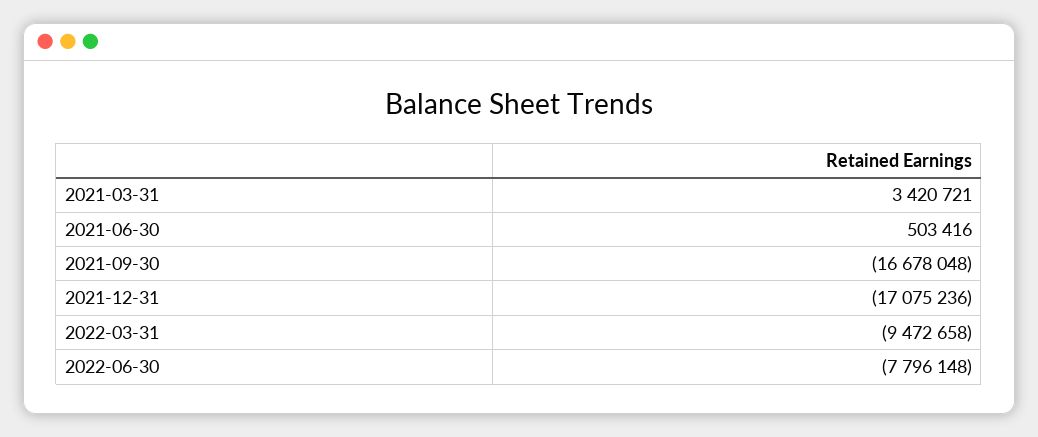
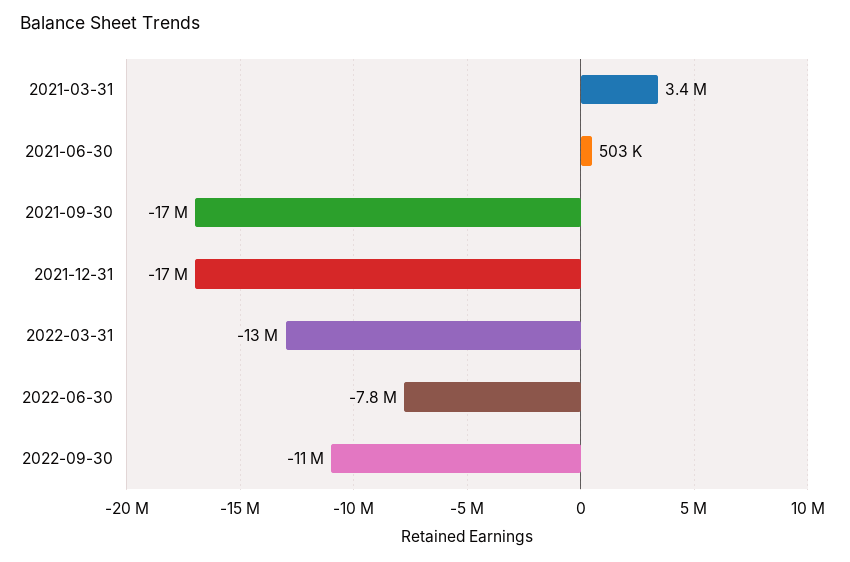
2022-03-31: -9472658 -> -13000000
2022-09-30: none -> -11000000

